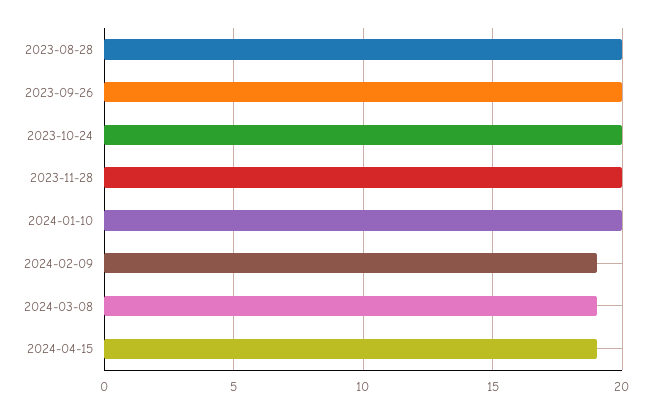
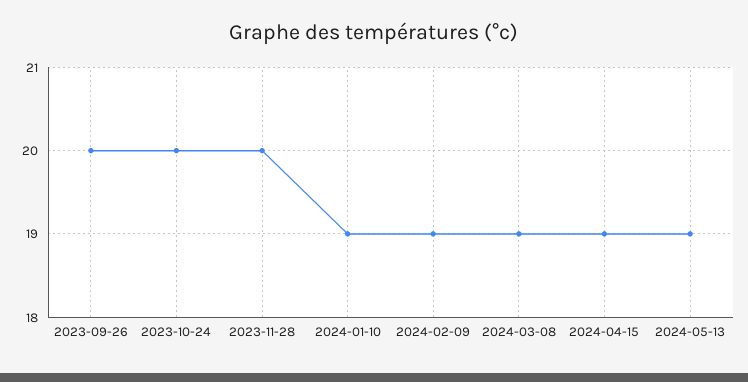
2023-08-28: 20 -> none
2024-01-10: 20 -> 19
2024-05-13: none -> 19

